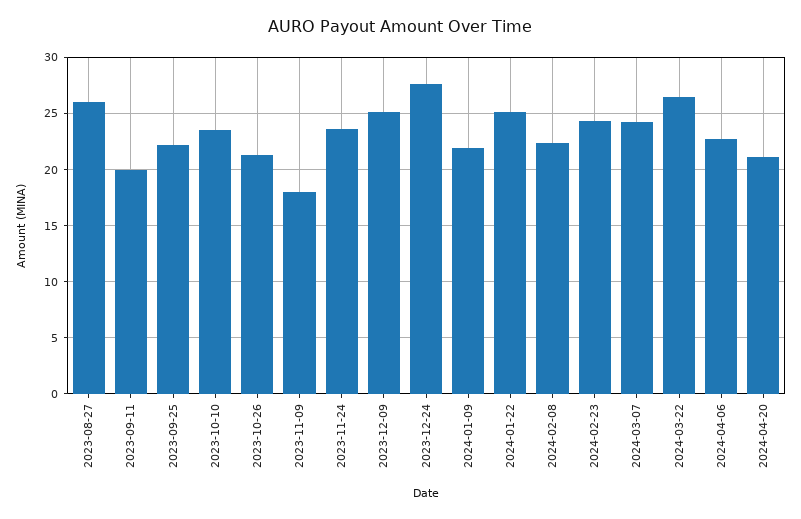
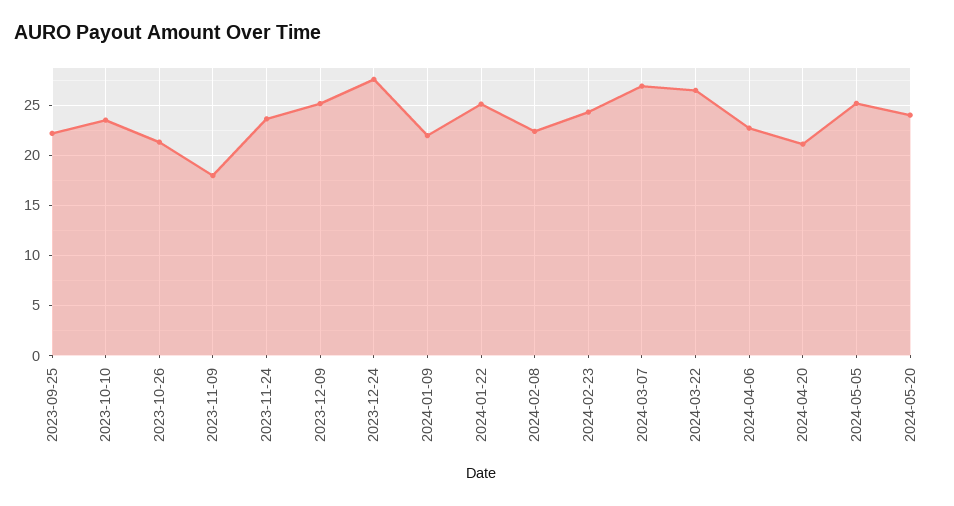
2023-08-27: 26 -> none
2023-09-11: 20 -> none
2024-03-07: 24 -> 27
2024-05-05: none -> 25
2024-05-20: none -> 24

